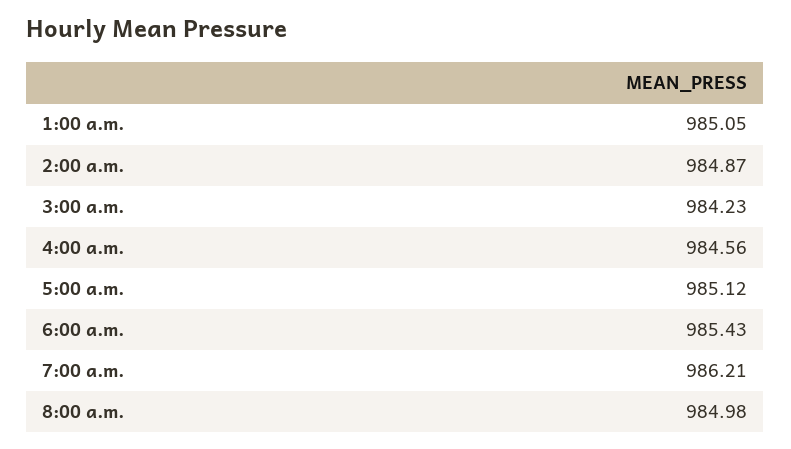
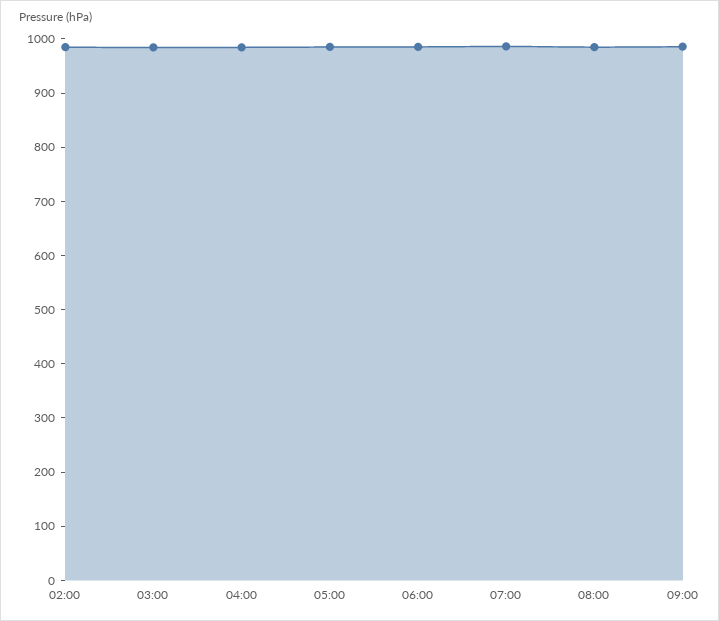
1:00 a.m.: 985.05 -> none
09:00: none -> 980

